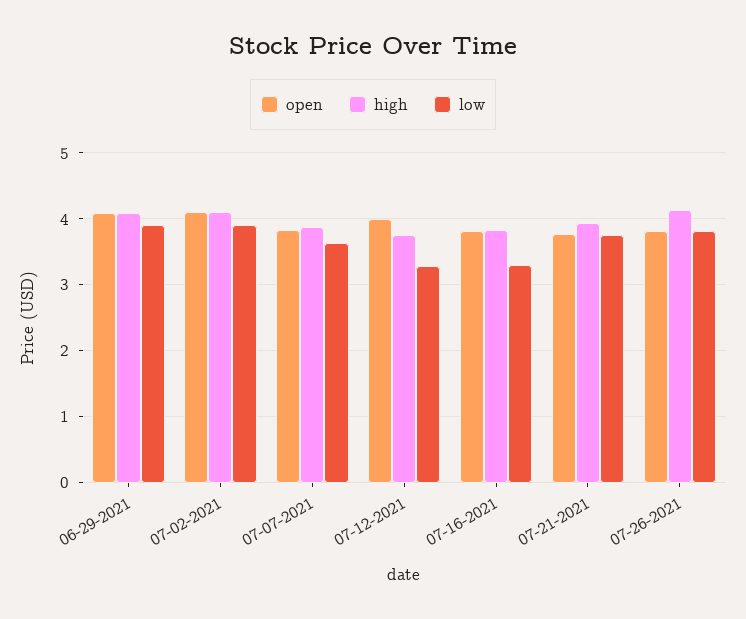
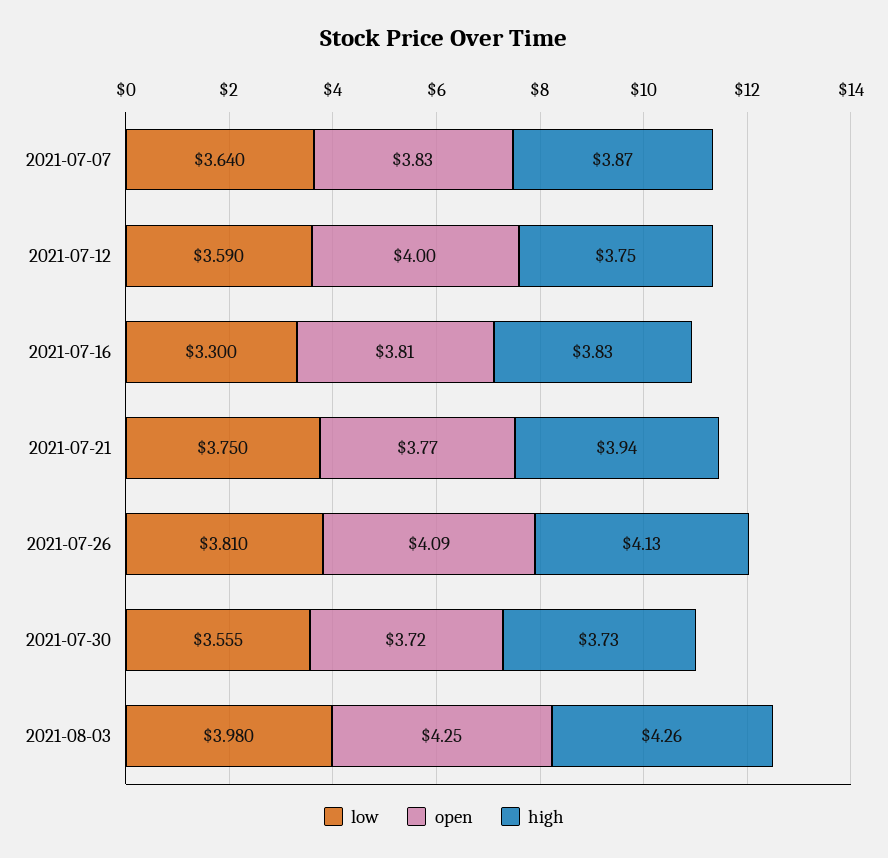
open, 06-29-2021: 4.1 -> none
high, 06-29-2021: 4.1 -> none
low, 06-29-2021: 3.9 -> none
open, 07-02-2021: 4.1 -> none
high, 07-02-2021: 4.1 -> none
low, 07-02-2021: 3.9 -> none
low, 07-12-2021: 3.3 -> 3.59
open, 07-26-2021: 3.8 -> 4.09
low, 2021-07-30: none -> 3.555
open, 2021-07-30: none -> 3.72
high, 2021-07-30: none -> 3.73
low, 2021-08-03: none -> 3.98
open, 2021-08-03: none -> 4.25
high, 2021-08-03: none -> 4.26

